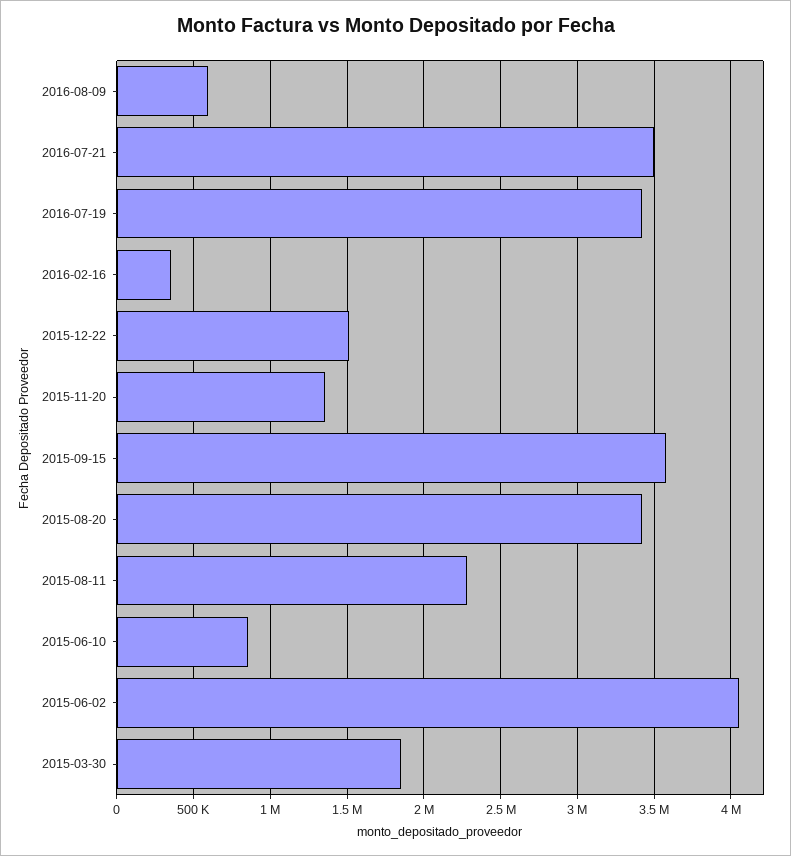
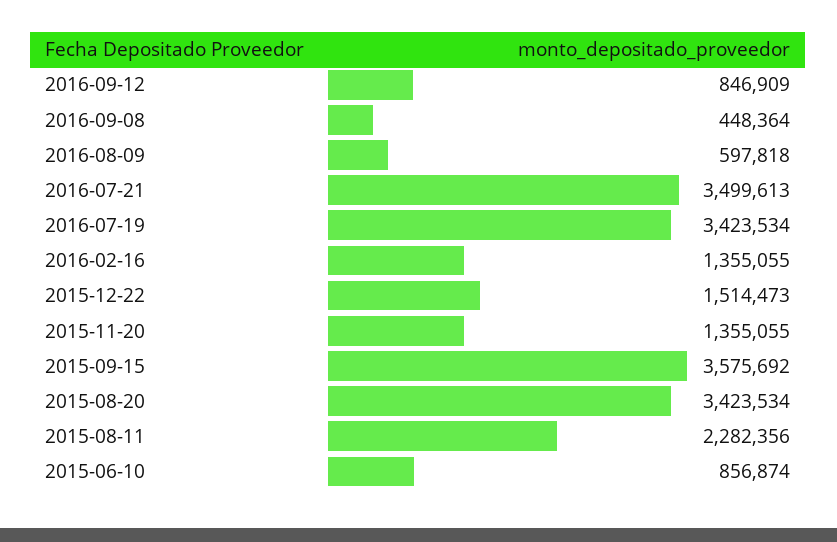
2016-02-16: 350000 -> 1355055
2015-06-02: 4050000 -> none
2015-03-30: 1850000 -> none
2016-09-12: none -> 846909
2016-09-08: none -> 448364

